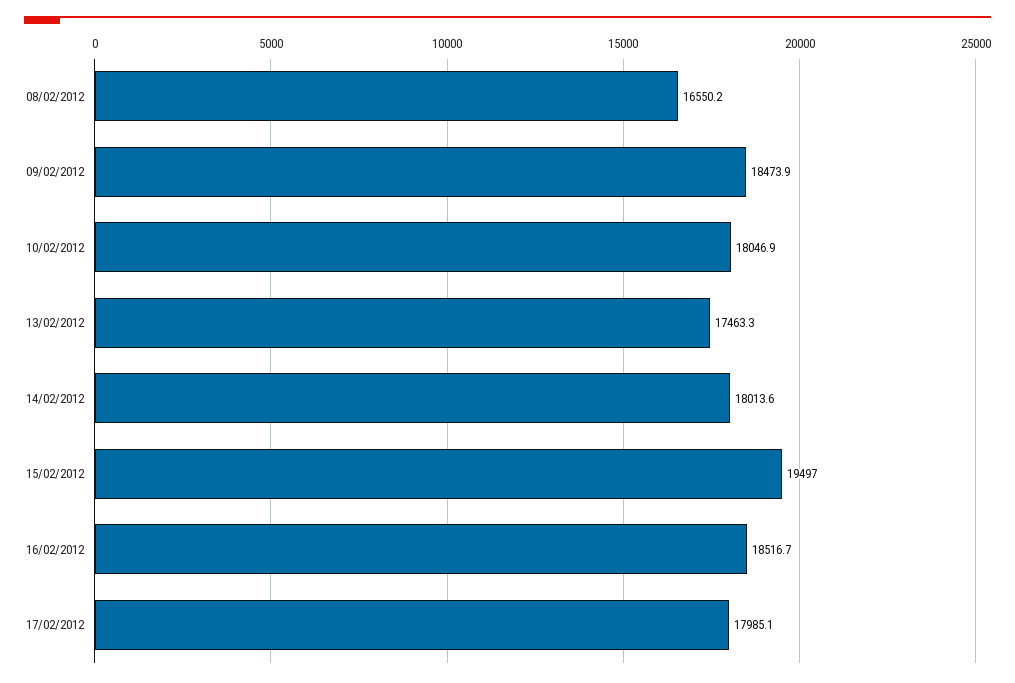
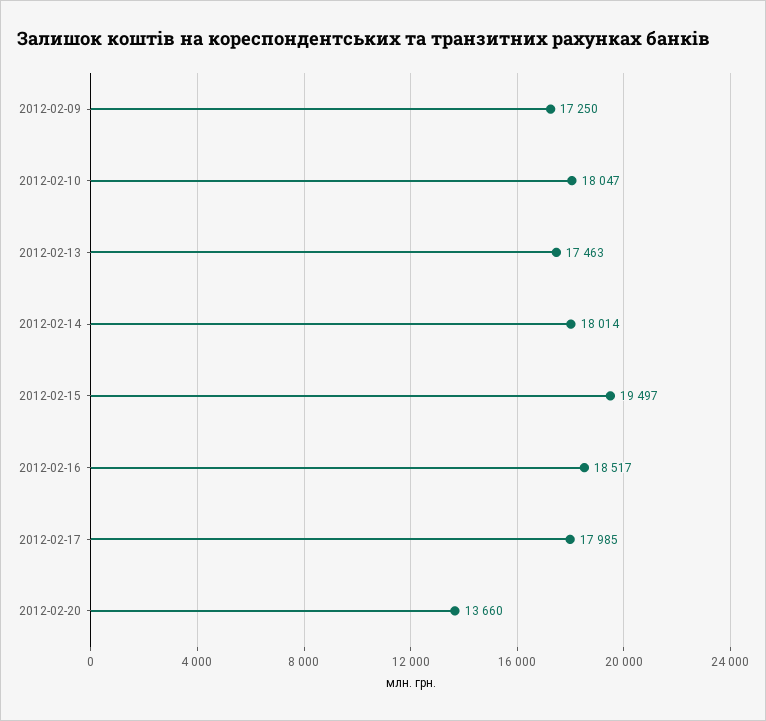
08/02/2012: 16550.2 -> none
09/02/2012: 18473.9 -> 17250
2012-02-20: none -> 13660

